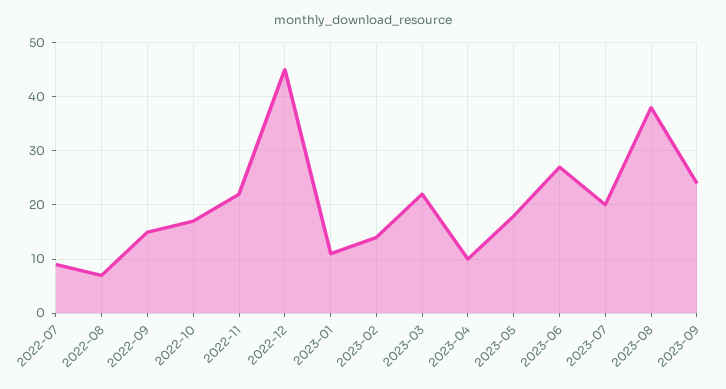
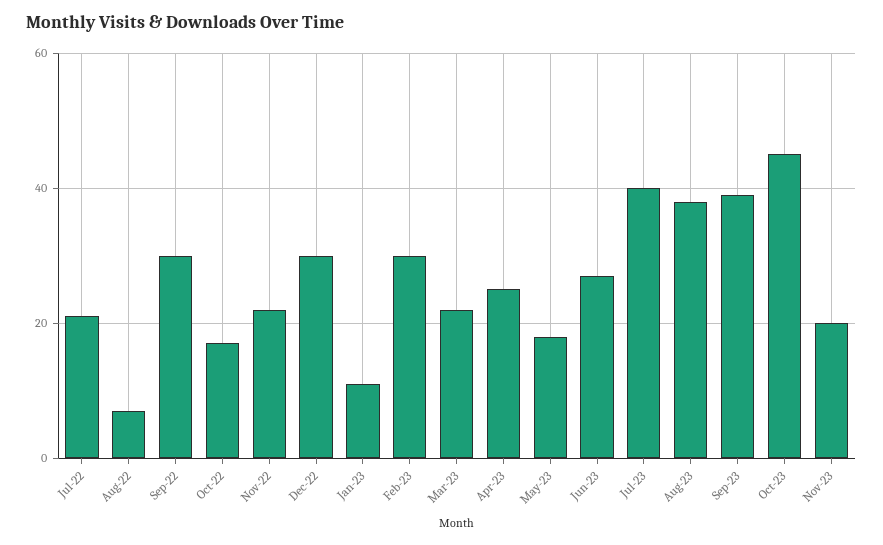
2022-07: 10 -> 20
2022-09: 15 -> 30
2022-12: 45 -> 30
2023-02: 15 -> 30
2023-04: 10 -> 25
2023-07: 20 -> 40
2023-09: 25 -> 40
Oct-23: none -> 45
Nov-23: none -> 20

